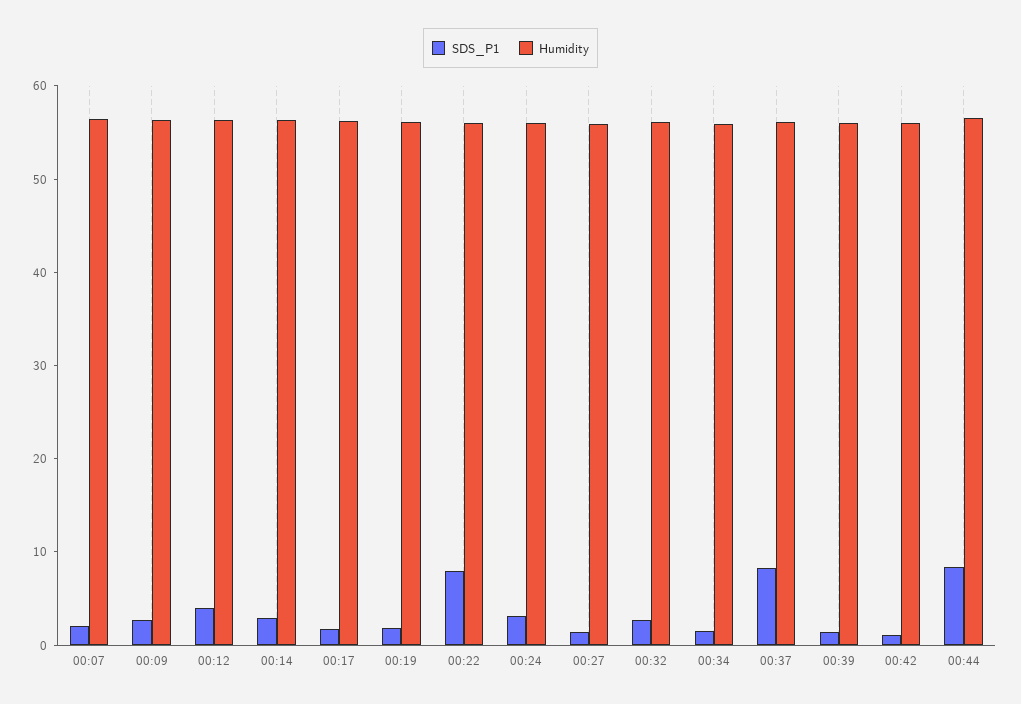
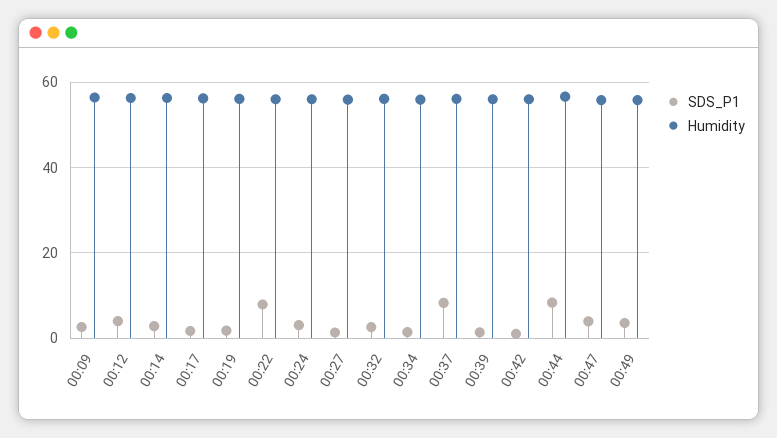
SDS_P1, 00:07: 2 -> none
Humidity, 00:07: 56 -> none
SDS_P1, 00:47: none -> 4
Humidity, 00:47: none -> 56
SDS_P1, 00:49: none -> 4
Humidity, 00:49: none -> 56

